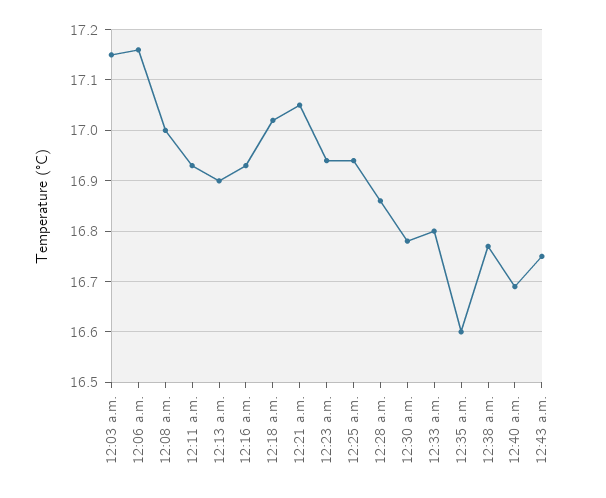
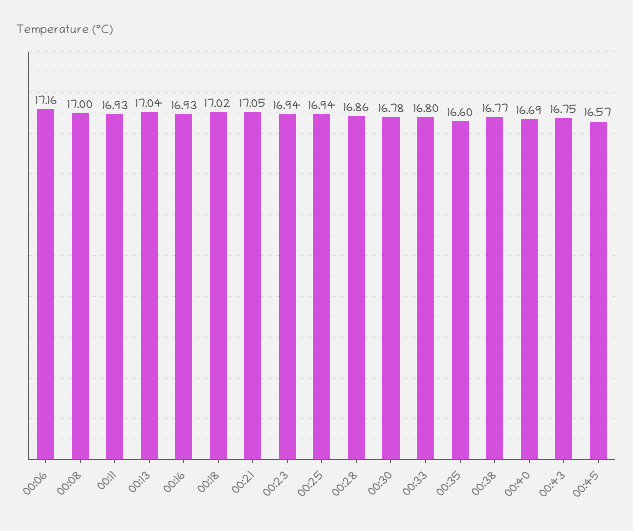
12:03 a.m.: 17.15 -> none
12:13 a.m.: 16.9 -> 17.04
00:45: none -> 16.57

